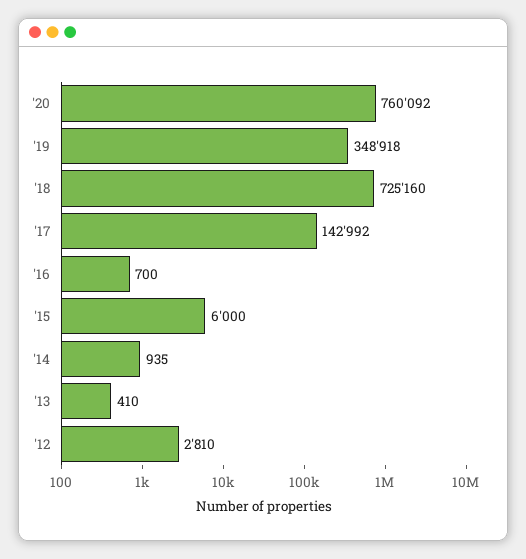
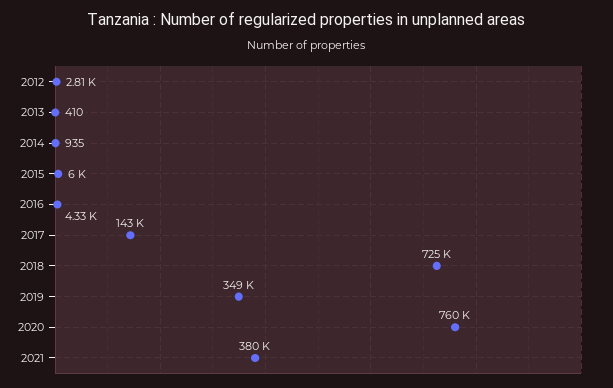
'16: 700 -> 4330
2021: none -> 380000

